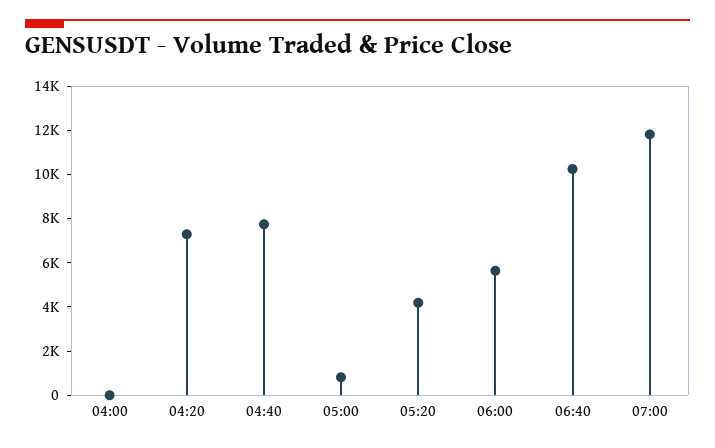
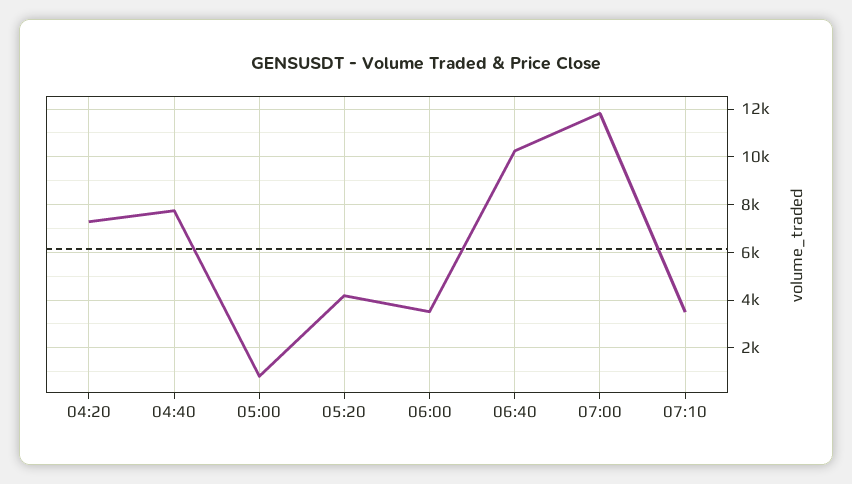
04:00: 0 -> none
06:00: 5500 -> 3500
07:10: none -> 3500

